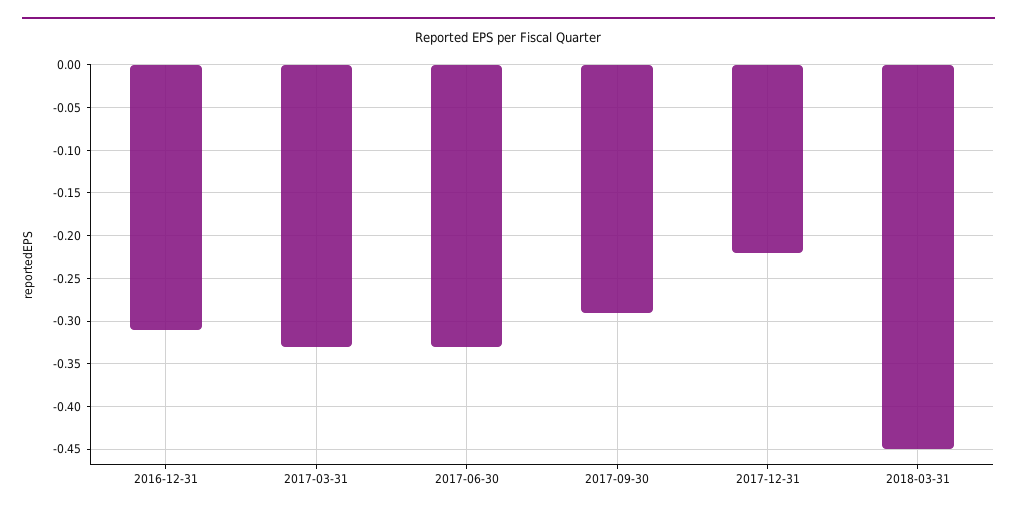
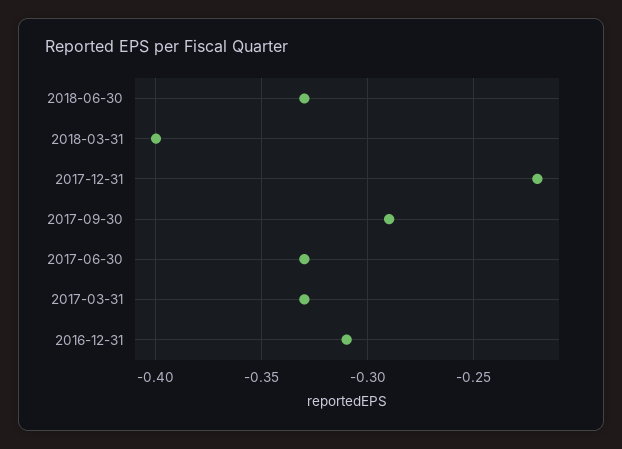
2018-03-31: -0.45 -> -0.4
2018-06-30: none -> -0.33

